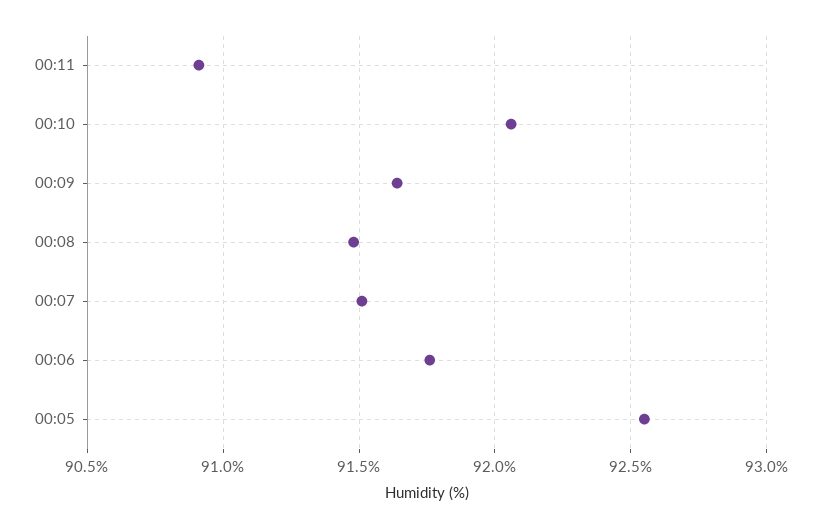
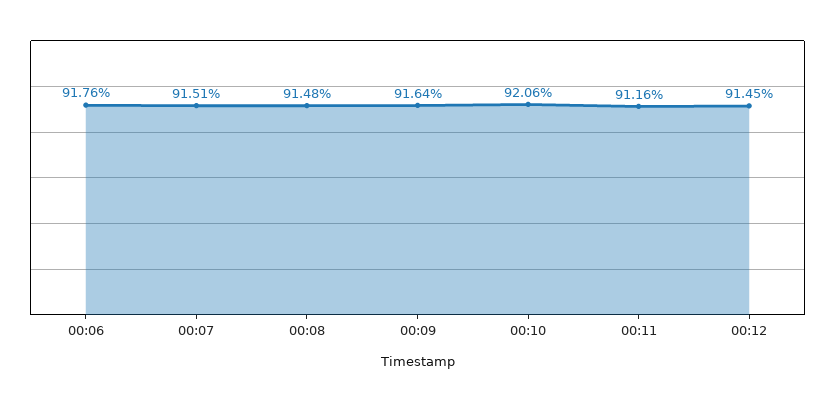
00:11: 90.9 -> 91.16
00:05: 92.55 -> none
00:12: none -> 91.45

